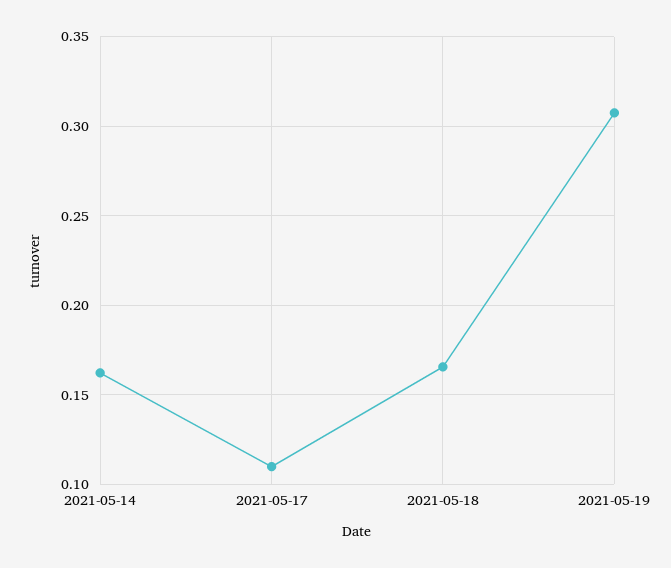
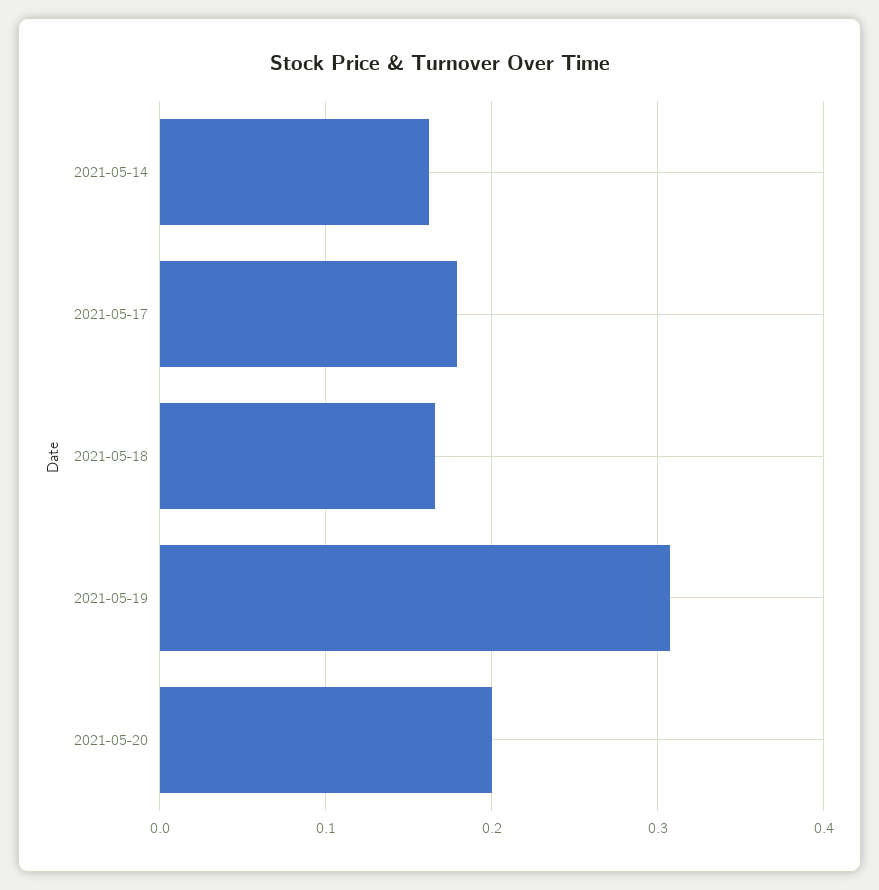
2021-05-17: 0.11 -> 0.18
2021-05-20: none -> 0.2

